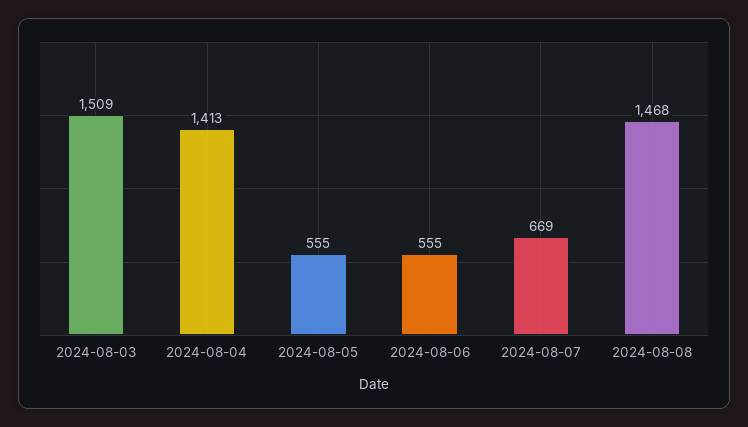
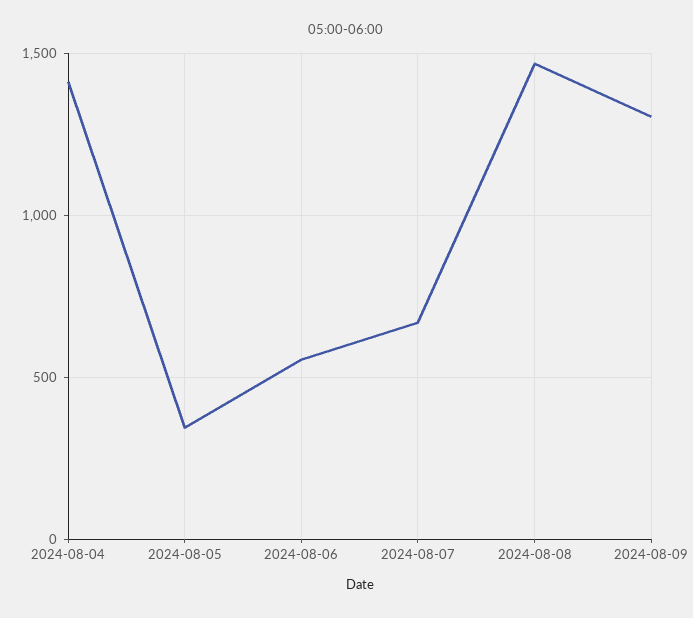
2024-08-03: 1509 -> none
2024-08-05: 555 -> 350
2024-08-09: none -> 1300

